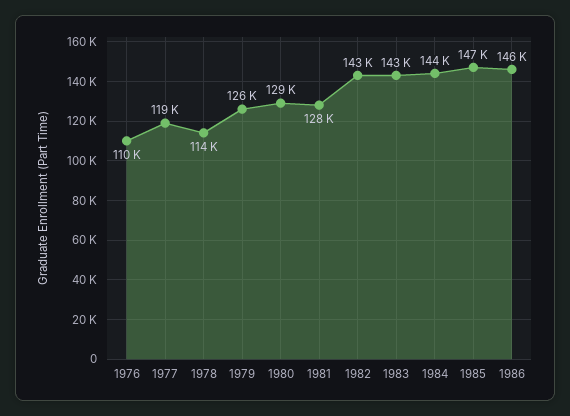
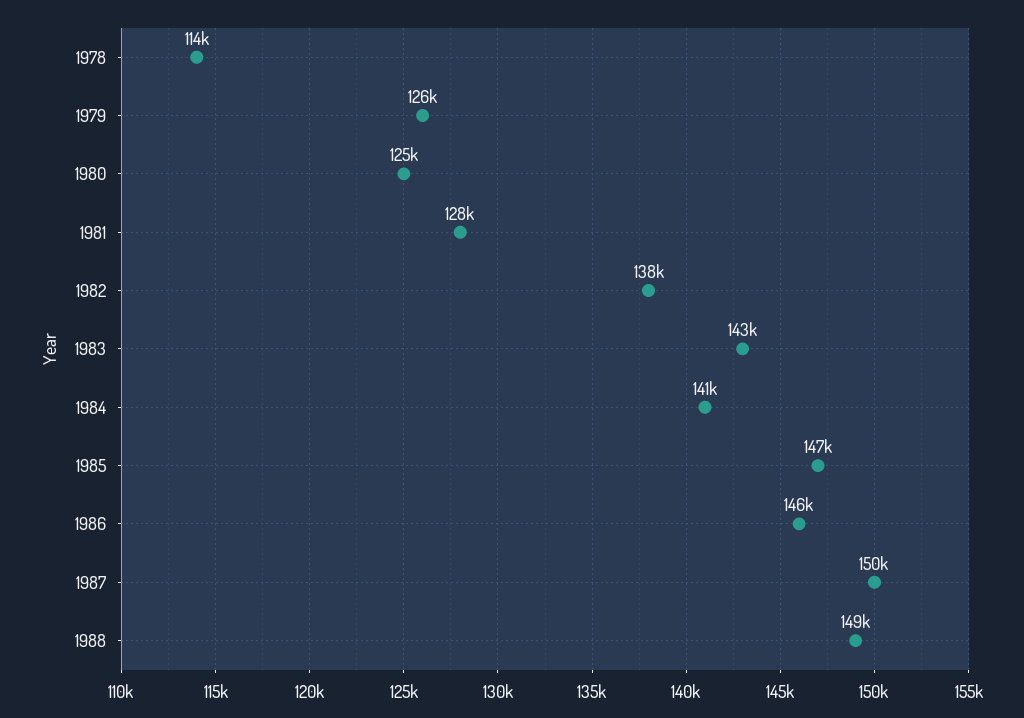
1976: 110000 -> none
1977: 119000 -> none
1980: 129000 -> 125000
1982: 143000 -> 138000
1984: 144000 -> 141000
1987: none -> 150000
1988: none -> 149000

